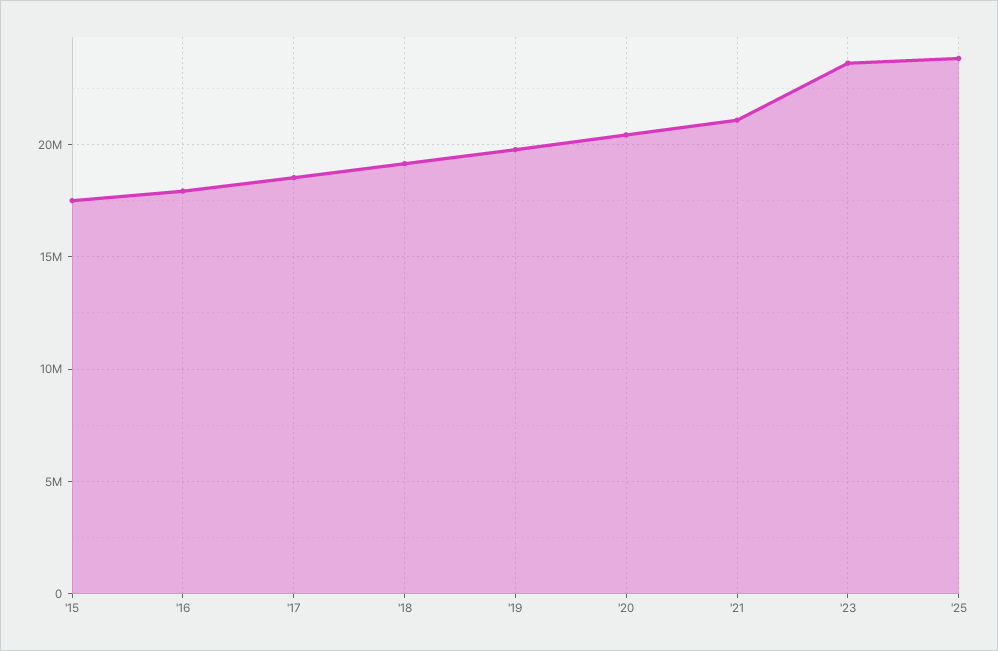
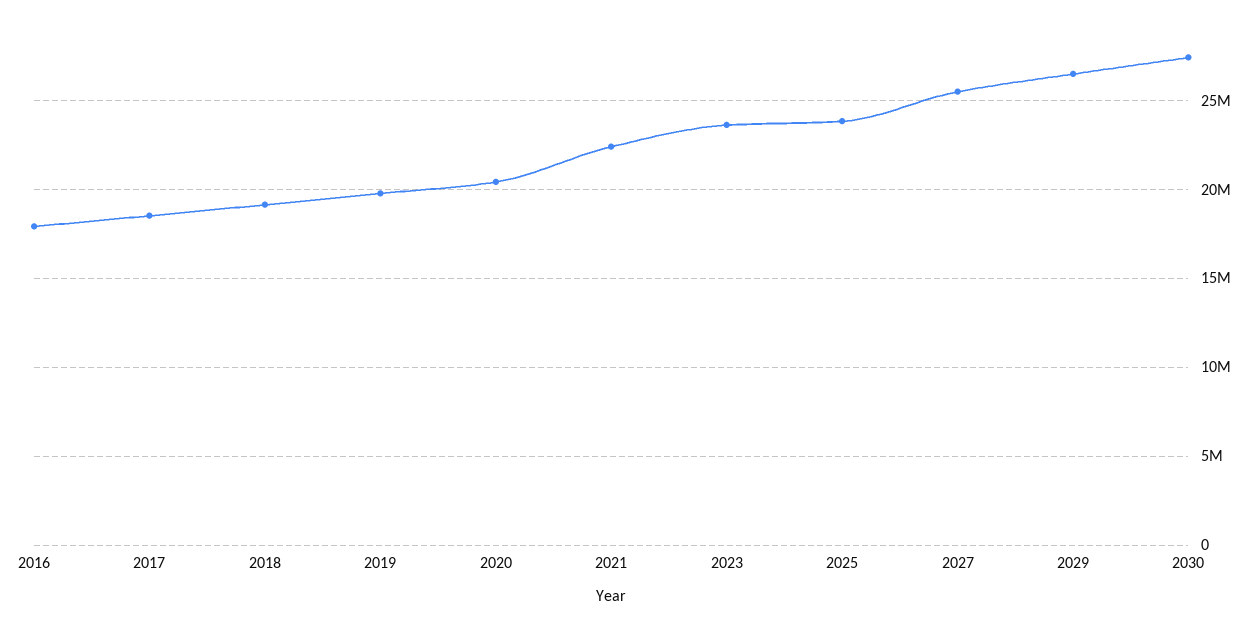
'15: 17500000 -> none
'21: 21000000 -> 22500000
2027: none -> 25500000
2029: none -> 26500000
2030: none -> 27500000

